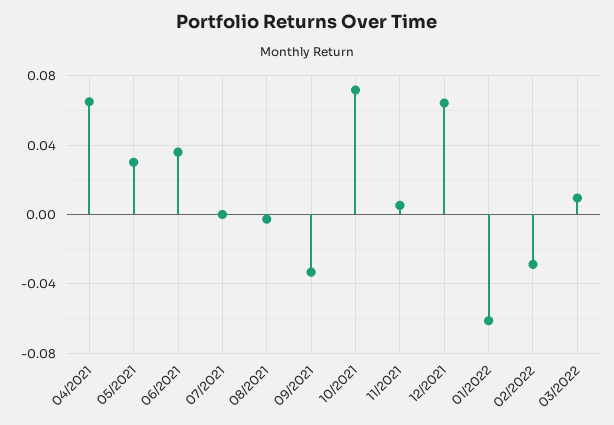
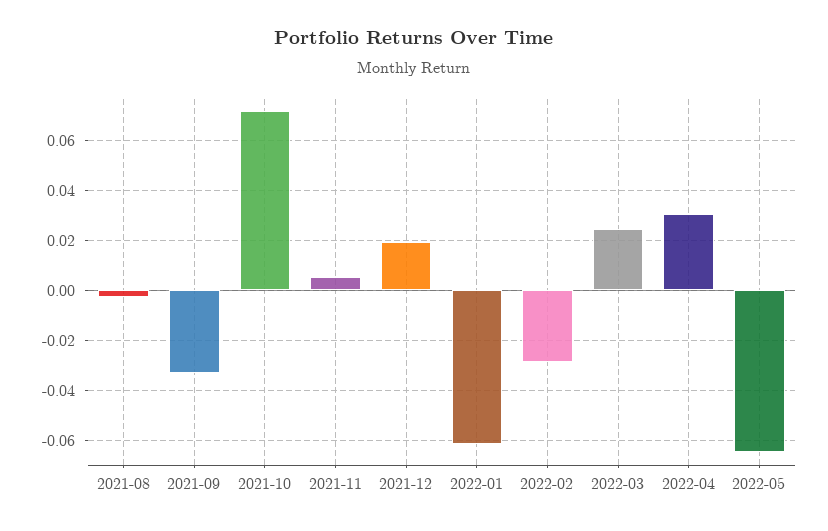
04/2021: 0.065 -> none
05/2021: 0.03 -> none
06/2021: 0.035 -> none
07/2021: 0 -> none
12/2021: 0.065 -> 0.02
03/2022: 0.01 -> 0.025
2022-04: none -> 0.03
2022-05: none -> -0.065

